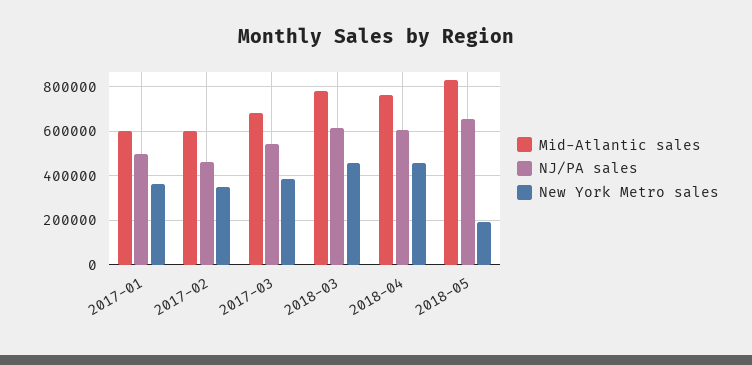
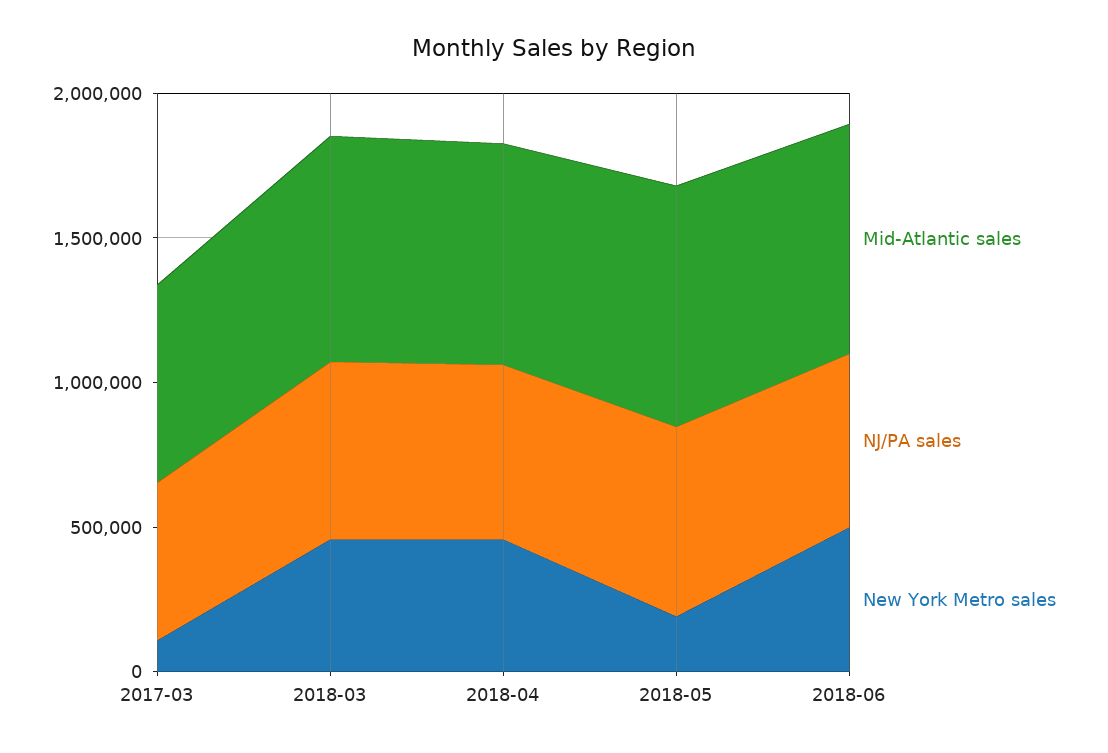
Mid-Atlantic sales, 2017-01: 600000 -> none
NJ/PA sales, 2017-01: 500000 -> none
New York Metro sales, 2017-01: 350000 -> none
Mid-Atlantic sales, 2017-02: 600000 -> none
NJ/PA sales, 2017-02: 450000 -> none
New York Metro sales, 2017-02: 350000 -> none
New York Metro sales, 2017-03: 400000 -> 100000
Mid-Atlantic sales, 2018-06: none -> 800000
NJ/PA sales, 2018-06: none -> 600000
New York Metro sales, 2018-06: none -> 500000

